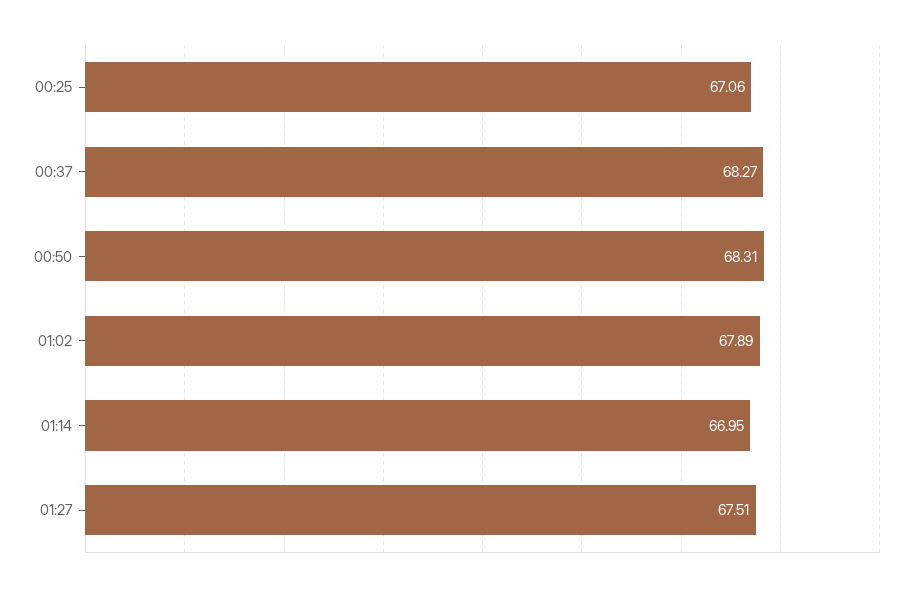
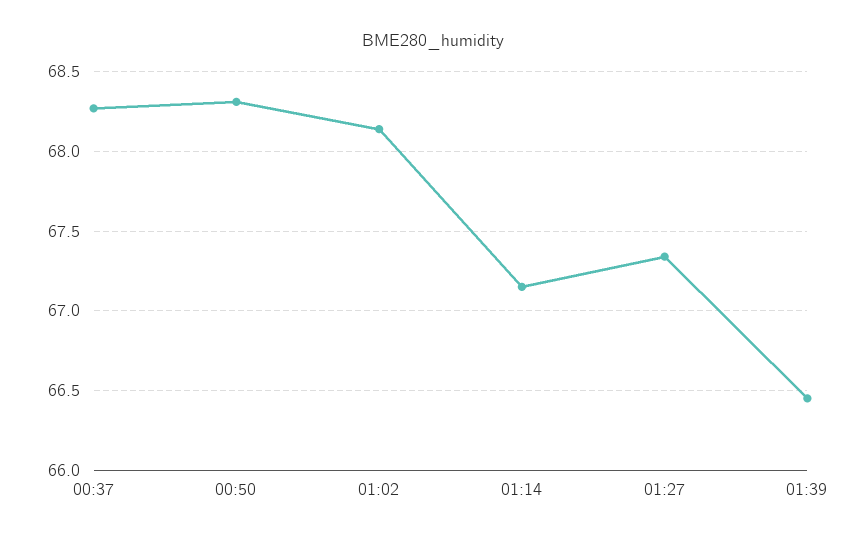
00:25: 67.06 -> none
01:02: 67.89 -> 68.15
01:14: 66.95 -> 67.15
01:27: 67.51 -> 67.35
01:39: none -> 66.45

